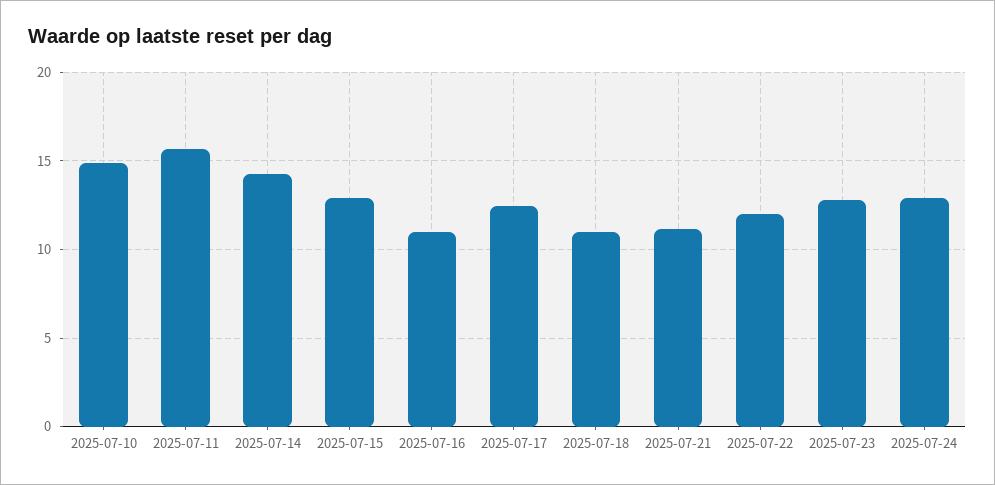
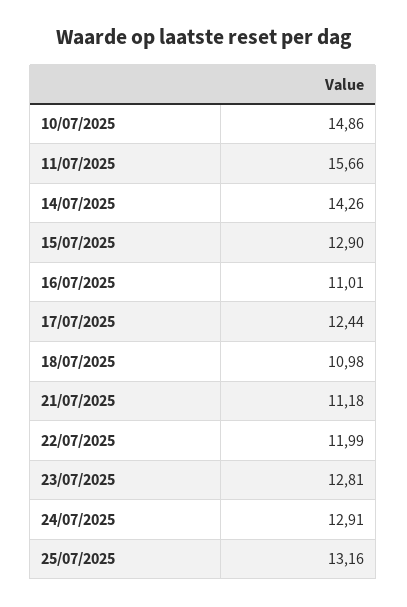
25/07/2025: none -> 13.16

